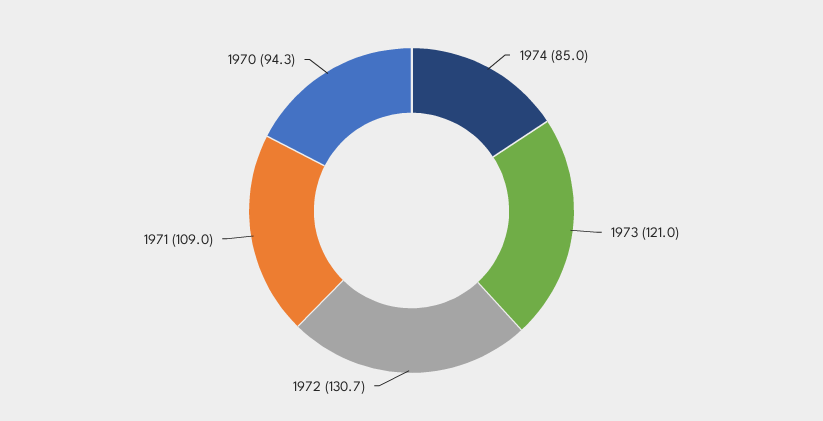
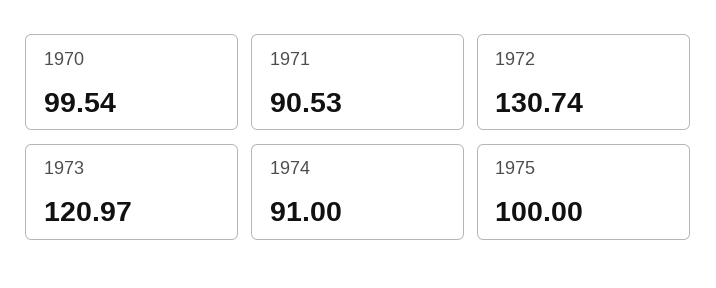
1974: 85 -> 91
1971: 109 -> 90.53
1970: 94.3 -> 99.54
1975: none -> 100

